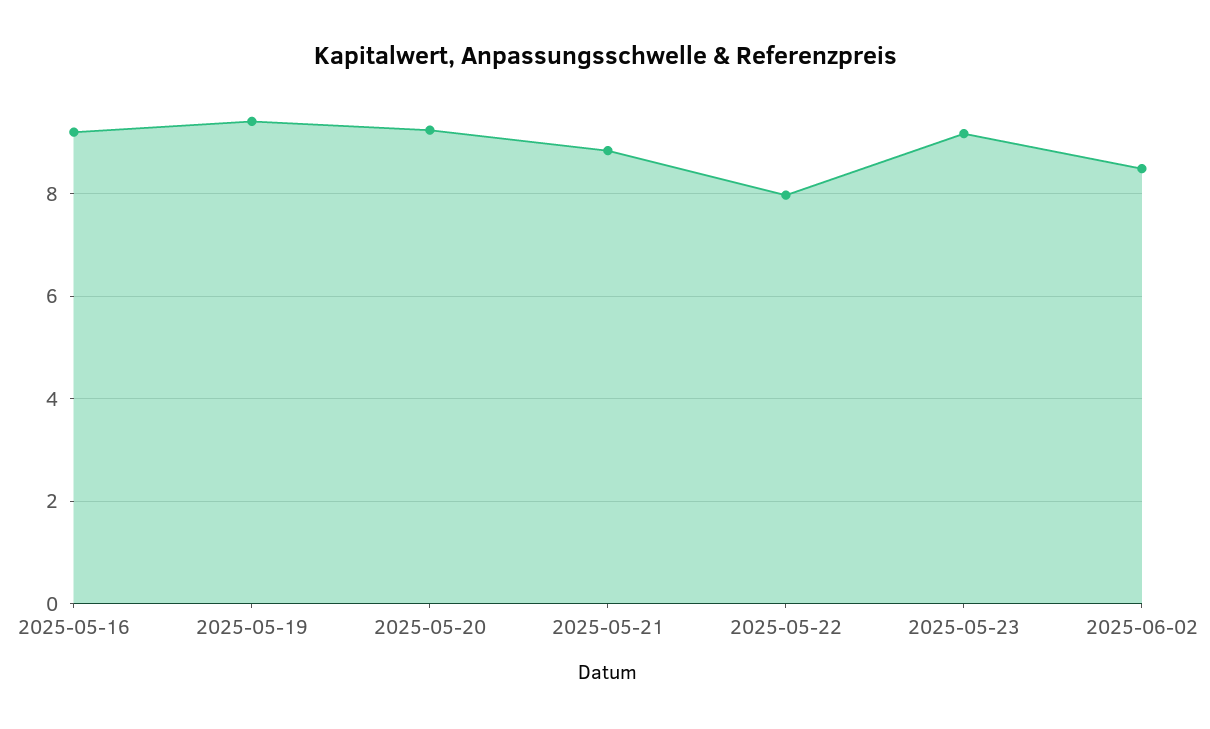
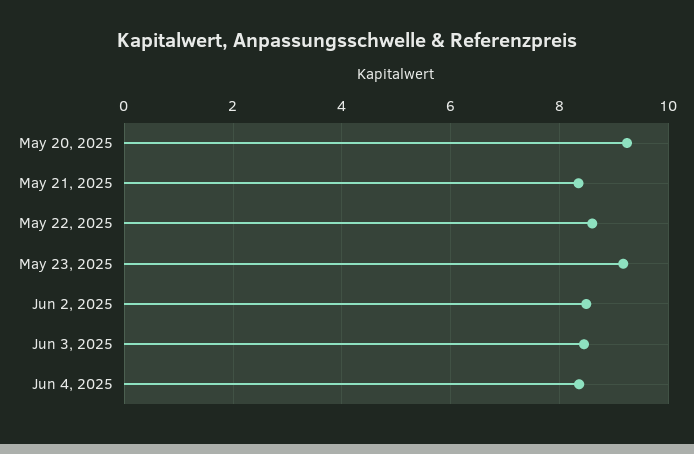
2025-05-16: 9.2 -> none
2025-05-19: 9.4 -> none
2025-05-21: 8.8 -> 8.4
2025-05-22: 8 -> 8.6
Jun 3, 2025: none -> 8.4
Jun 4, 2025: none -> 8.4

